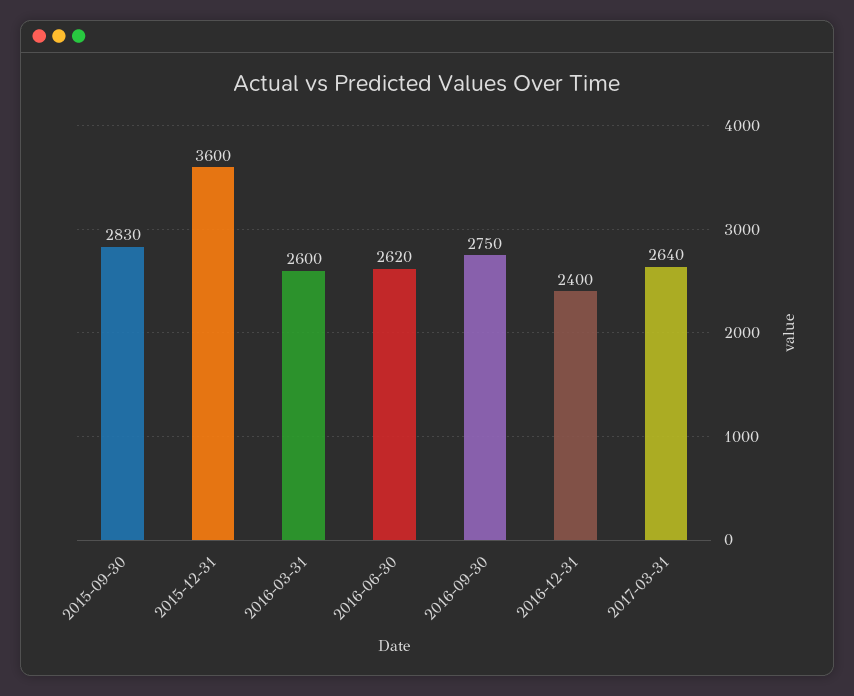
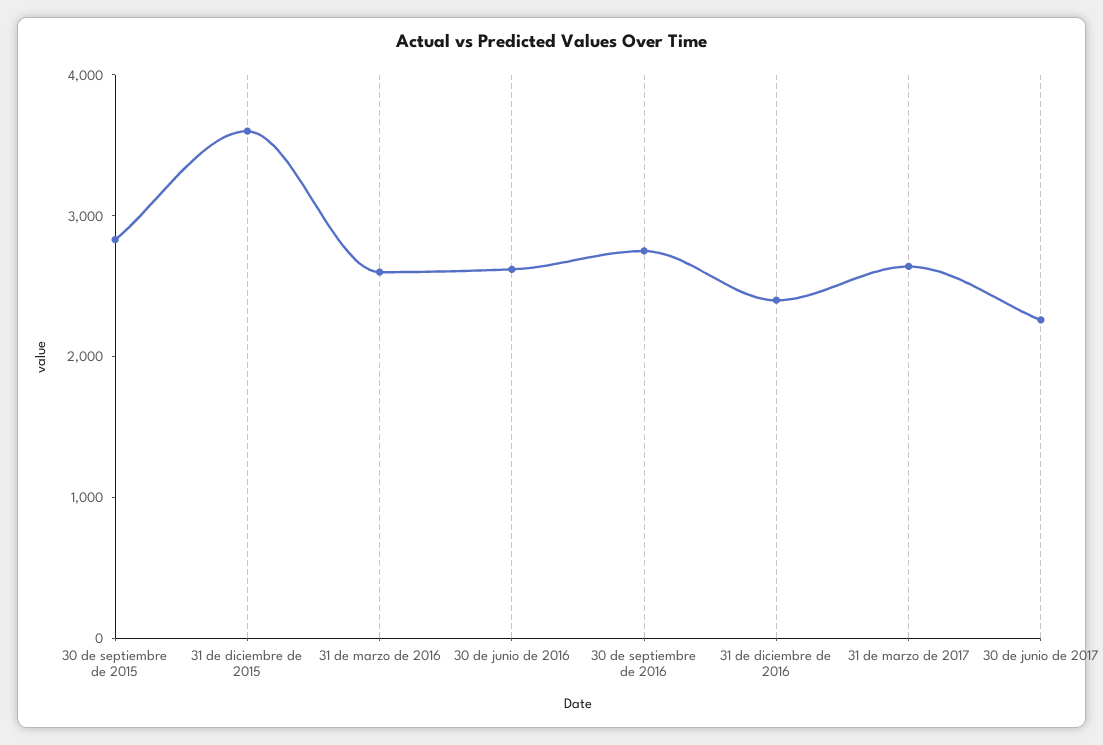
30 de junio de 2017: none -> 2200

